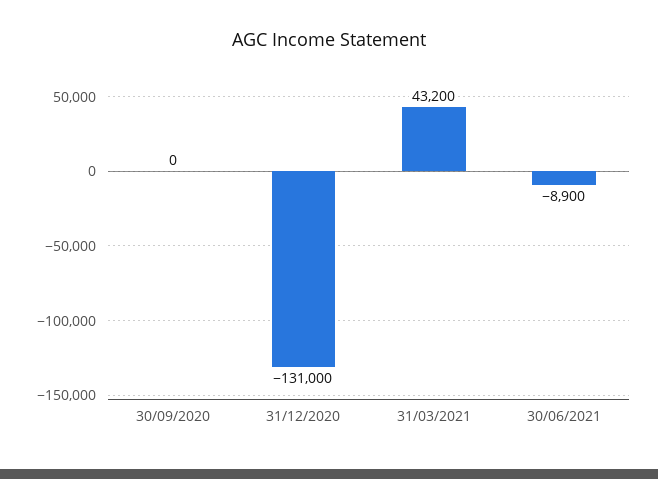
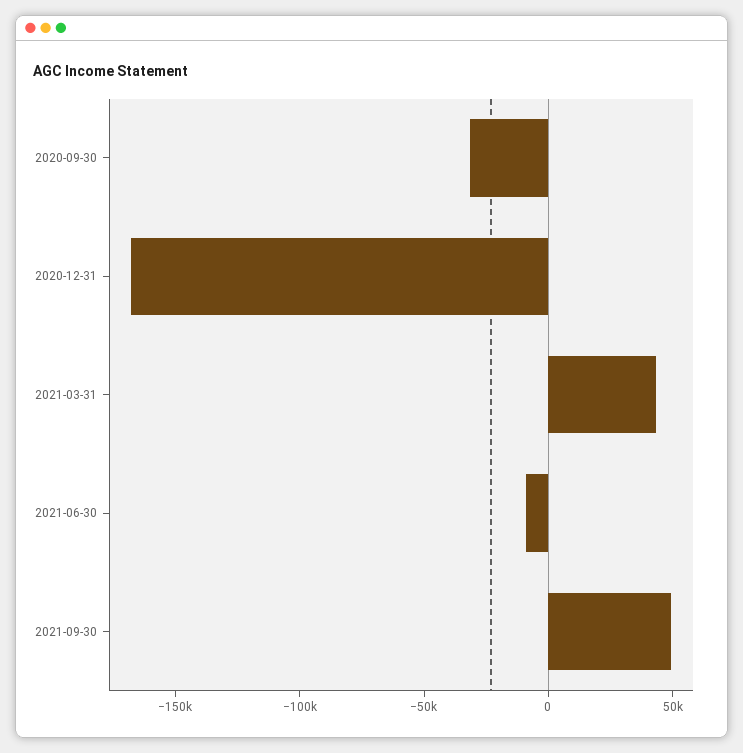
30/09/2020: 0 -> -30000
31/12/2020: -131000 -> -170000
2021-09-30: none -> 50000

